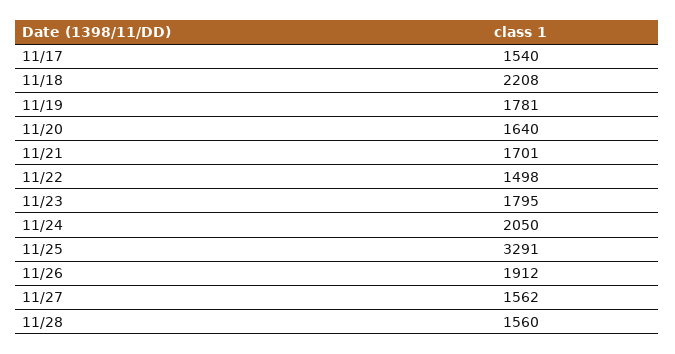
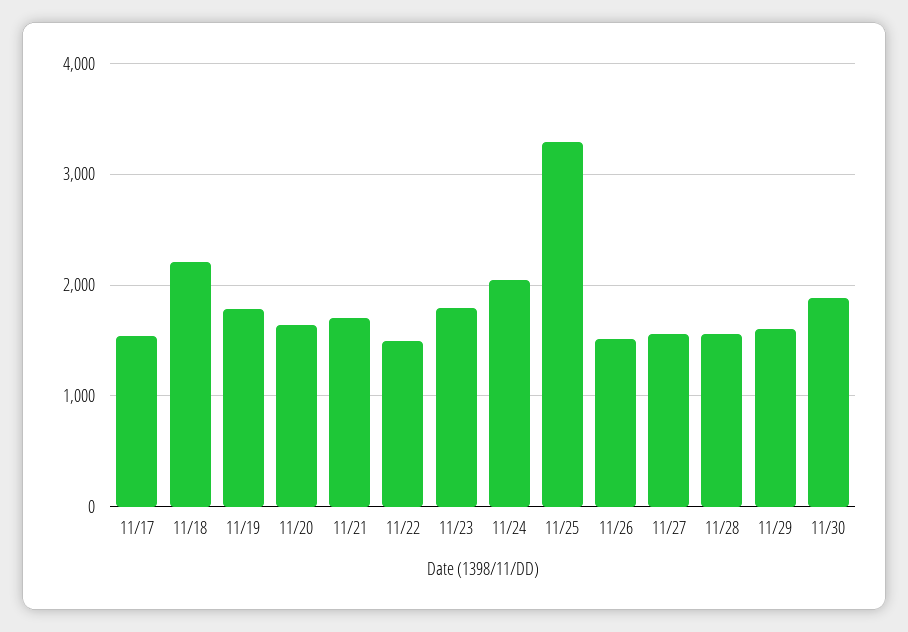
11/26: 1912 -> 1500
11/29: none -> 1600
11/30: none -> 1900

